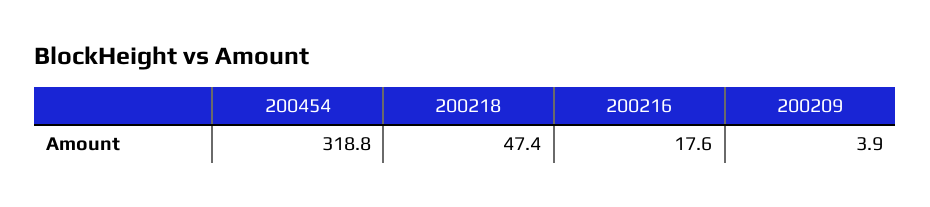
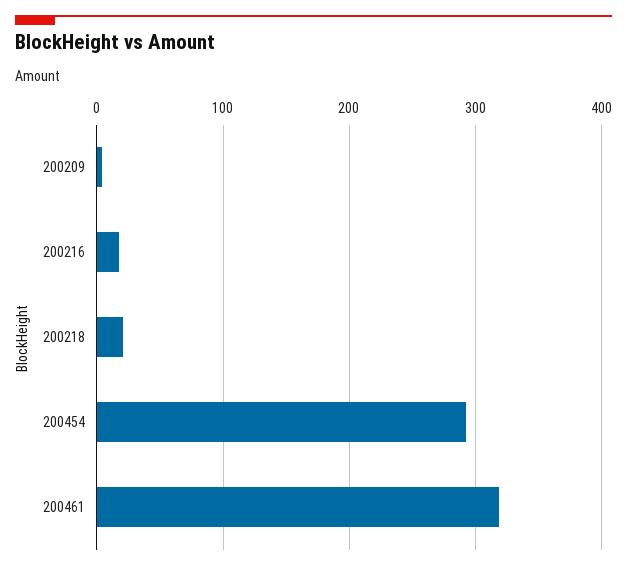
200454: 318.8 -> 290
200218: 47.4 -> 20
200461: none -> 320

